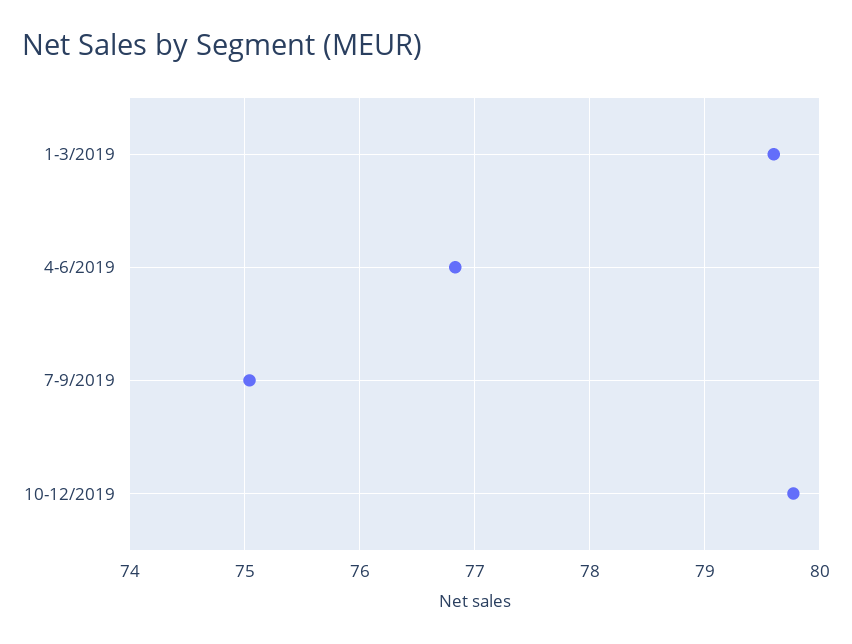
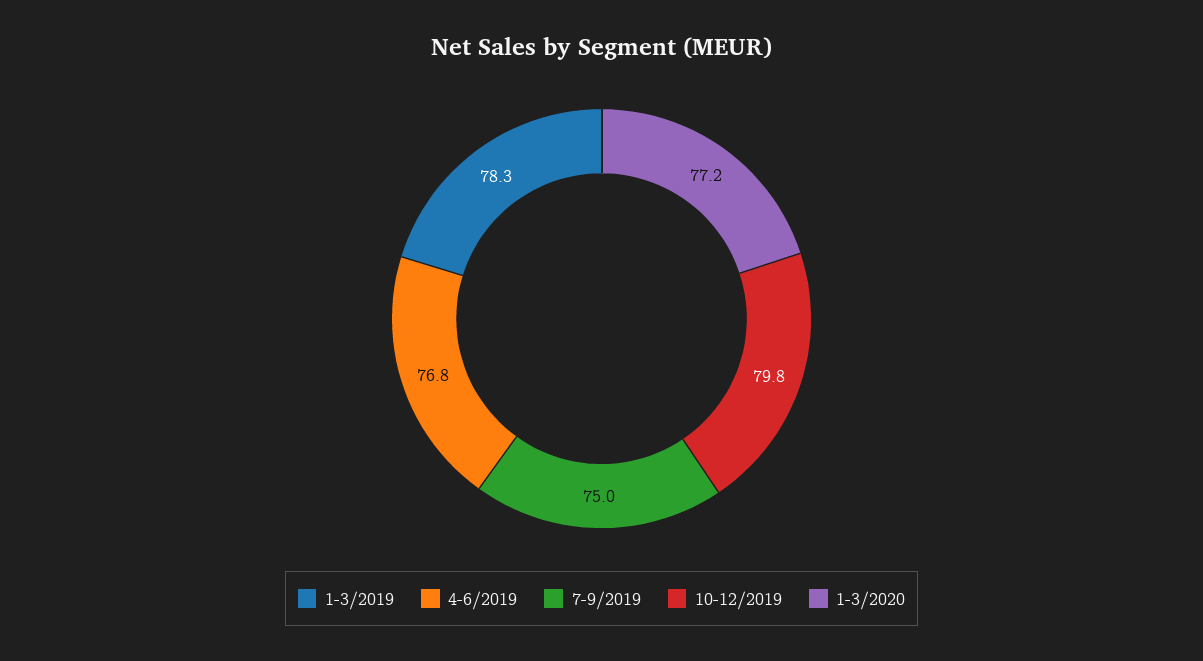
1-3/2019: 79.6 -> 78.3
1-3/2020: none -> 77.2

